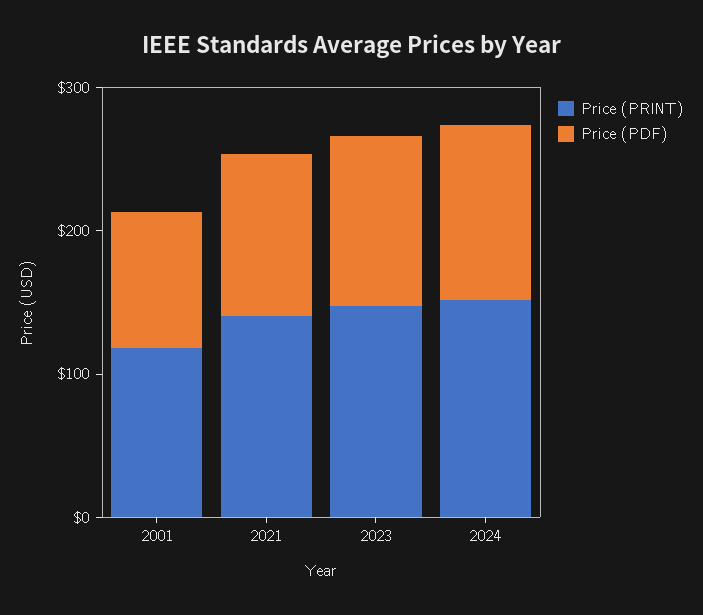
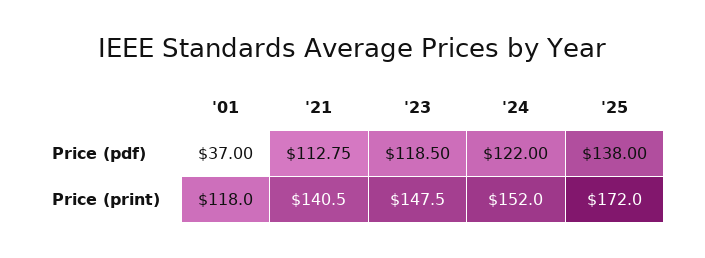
Price (PDF), 2001: 100 -> 37
Price (PDF), '25: none -> 138
Price (PRINT), '25: none -> 172

